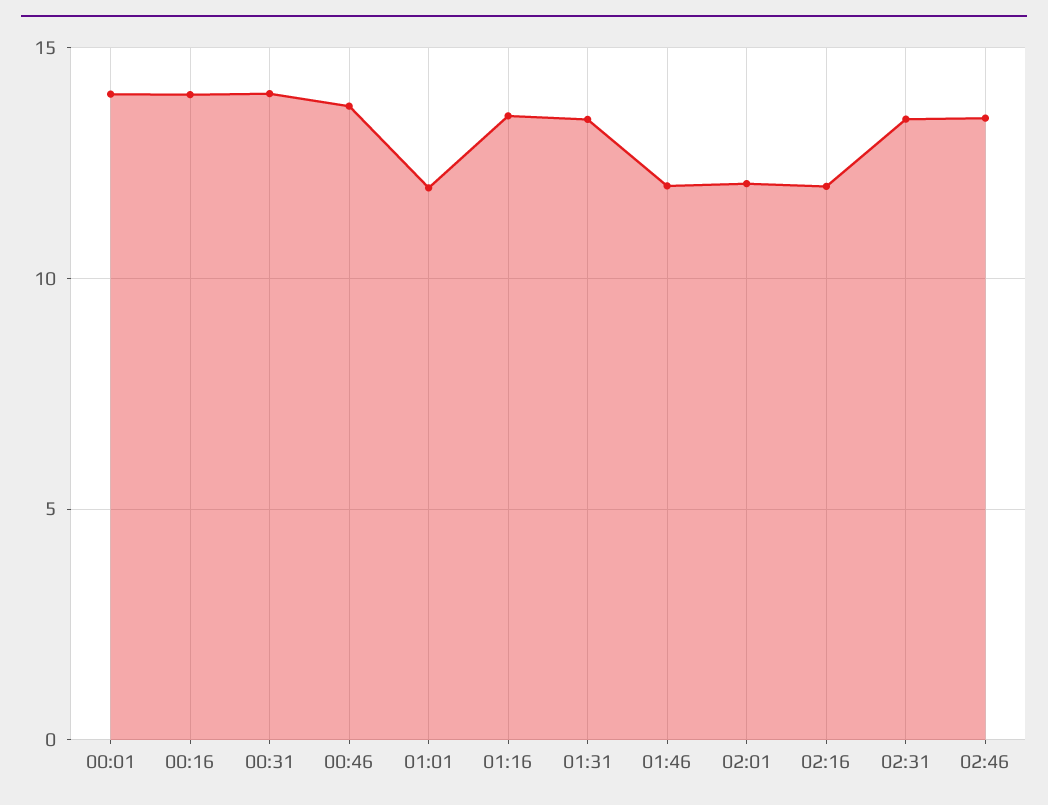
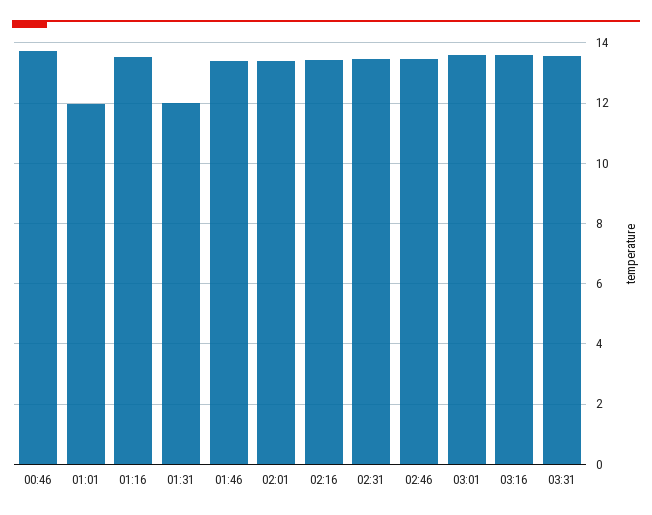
00:01: 14 -> none
00:16: 14 -> none
00:31: 14 -> none
01:31: 13.5 -> 12
01:46: 12 -> 13.4
02:01: 12 -> 13.4
02:16: 12 -> 13.4
03:01: none -> 13.6
03:16: none -> 13.6
03:31: none -> 13.6

